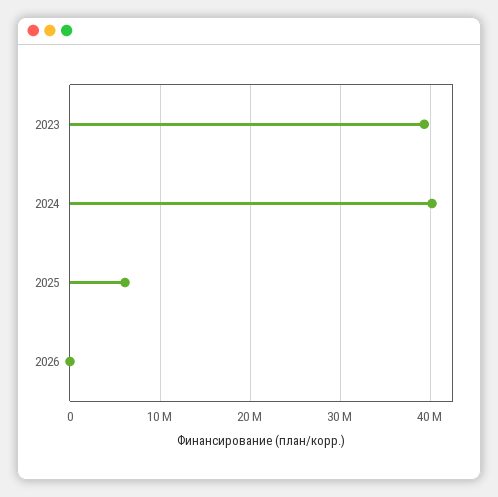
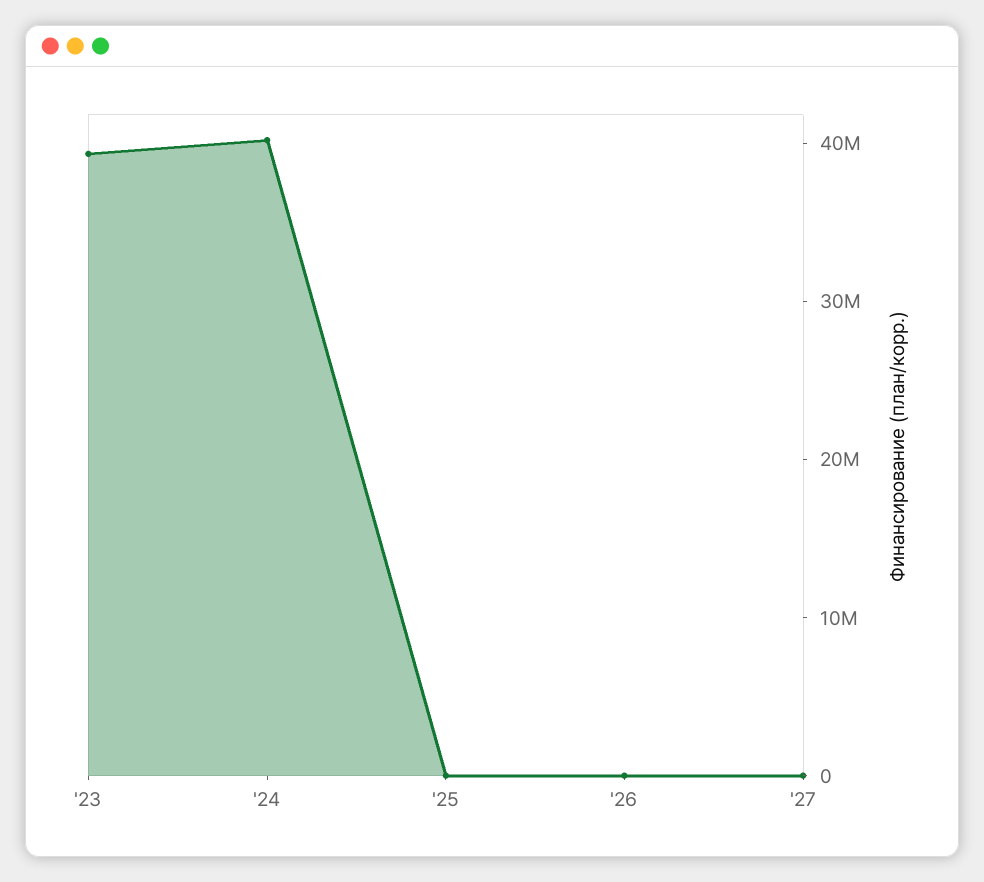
2025: 6000000 -> 0
'27: none -> 0

